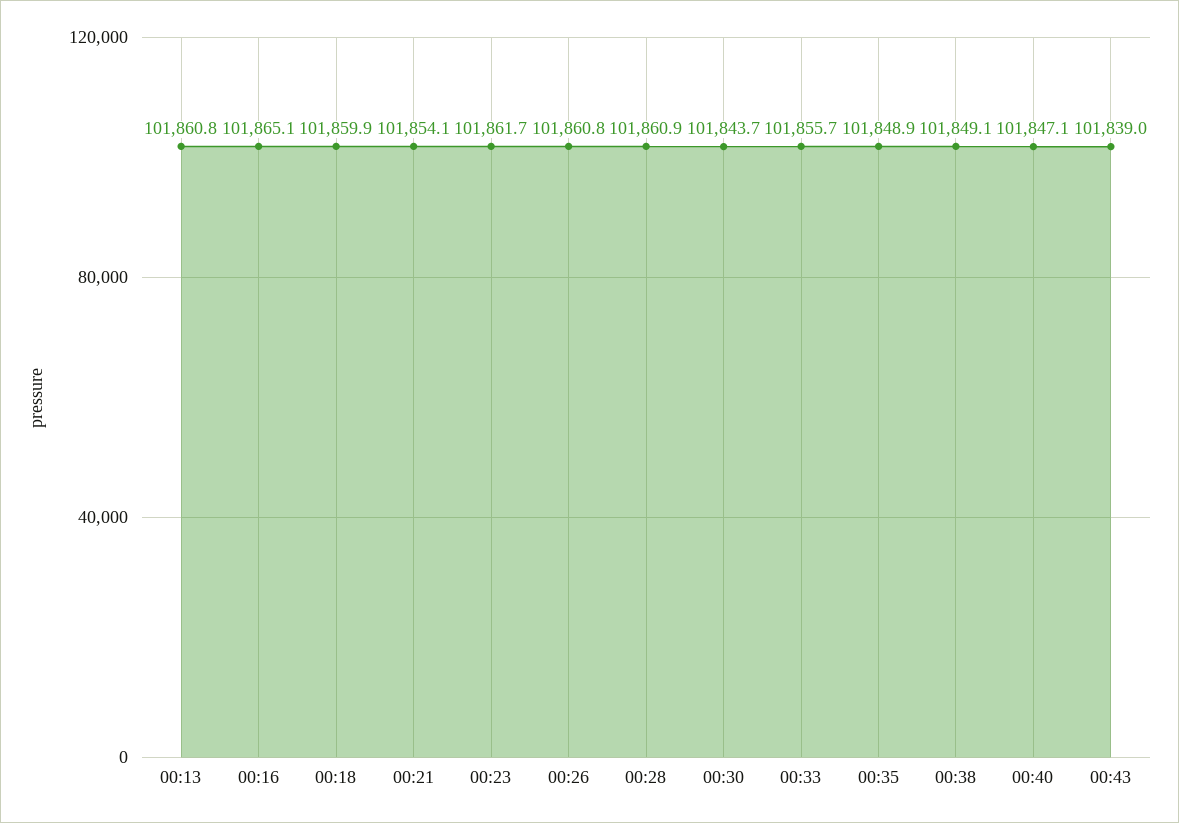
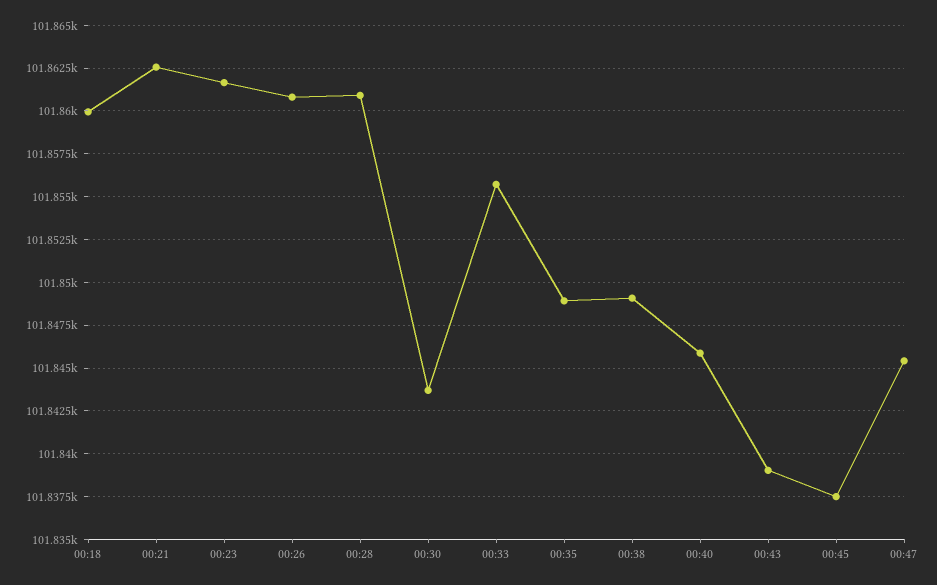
00:13: 101860.8 -> none
00:16: 101865.1 -> none
00:21: 101854.1 -> 101862.5
00:40: 101847.1 -> 101846
00:45: none -> 101837.5
00:47: none -> 101845.5

